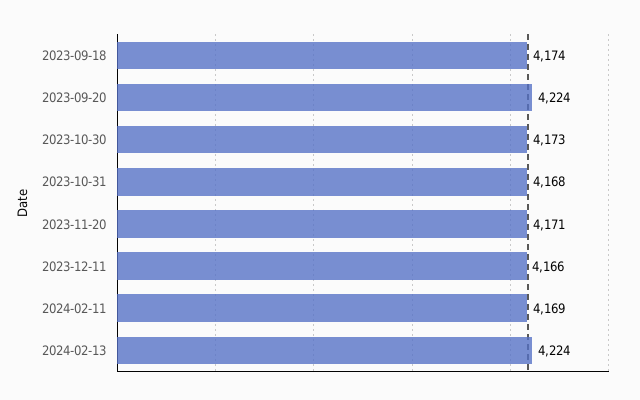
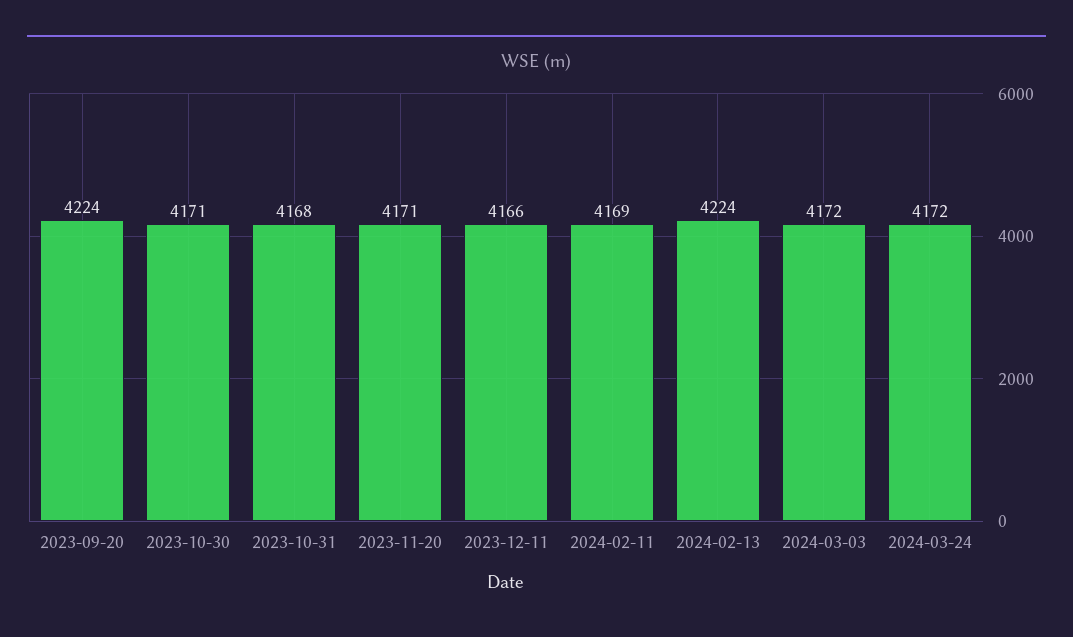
2023-09-18: 4174 -> none
2023-10-30: 4173 -> 4171
2024-03-03: none -> 4172
2024-03-24: none -> 4172

